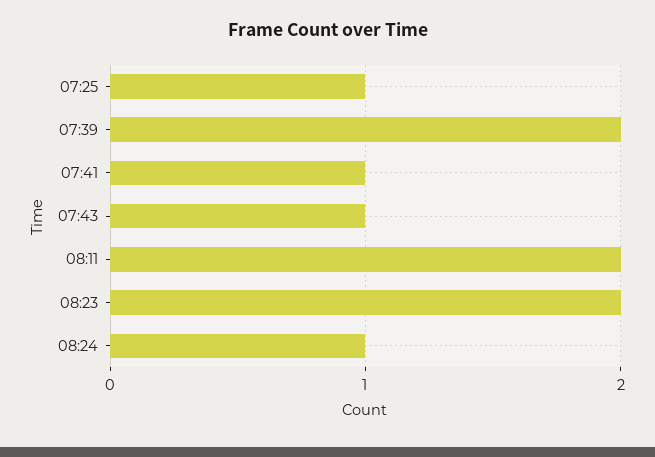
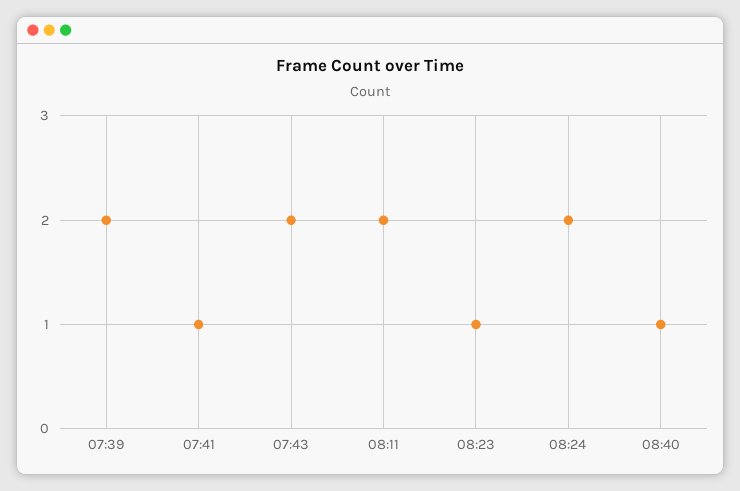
07:25: 1 -> none
07:43: 1 -> 2
08:23: 2 -> 1
08:24: 1 -> 2
08:40: none -> 1

